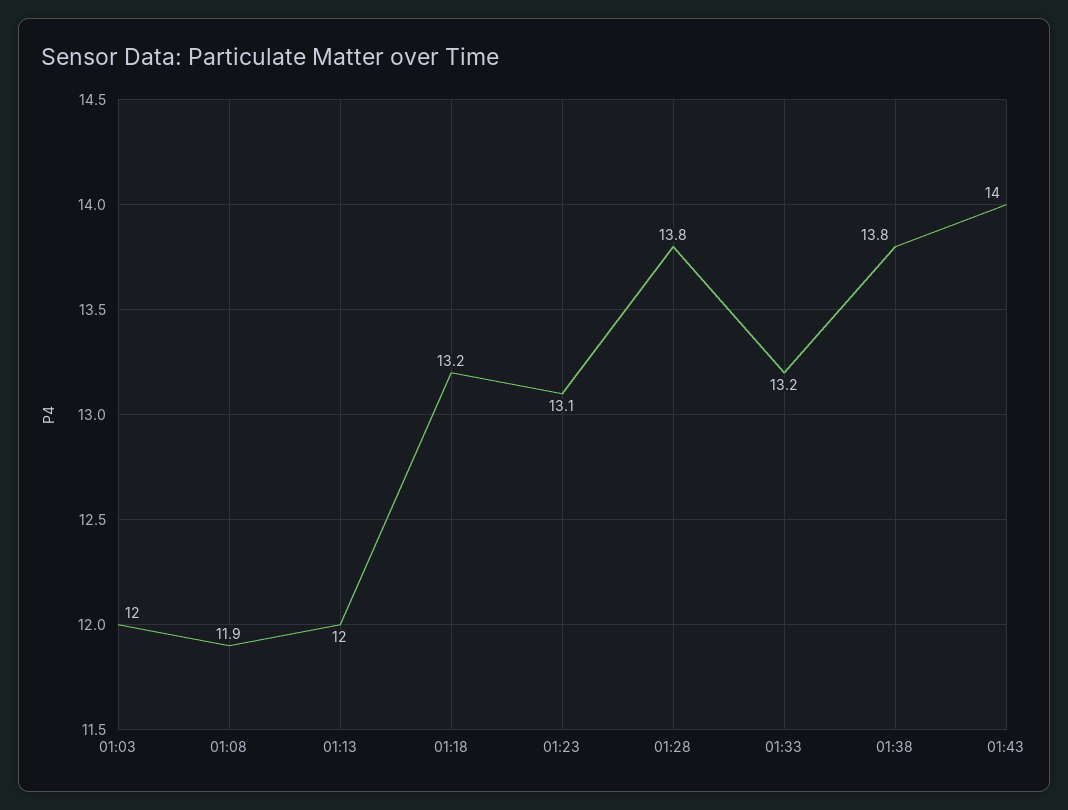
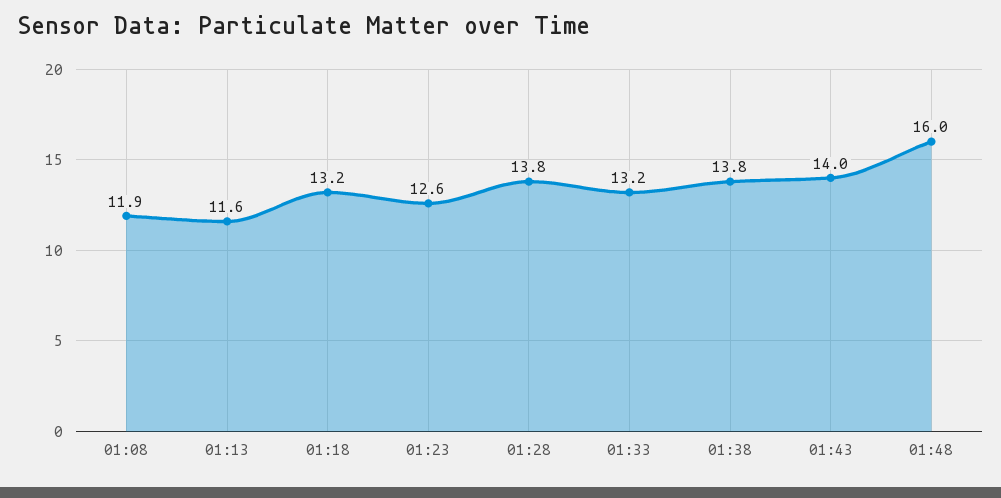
01:03: 12 -> none
01:13: 12 -> 11.6
01:23: 13.1 -> 12.6
01:48: none -> 16

